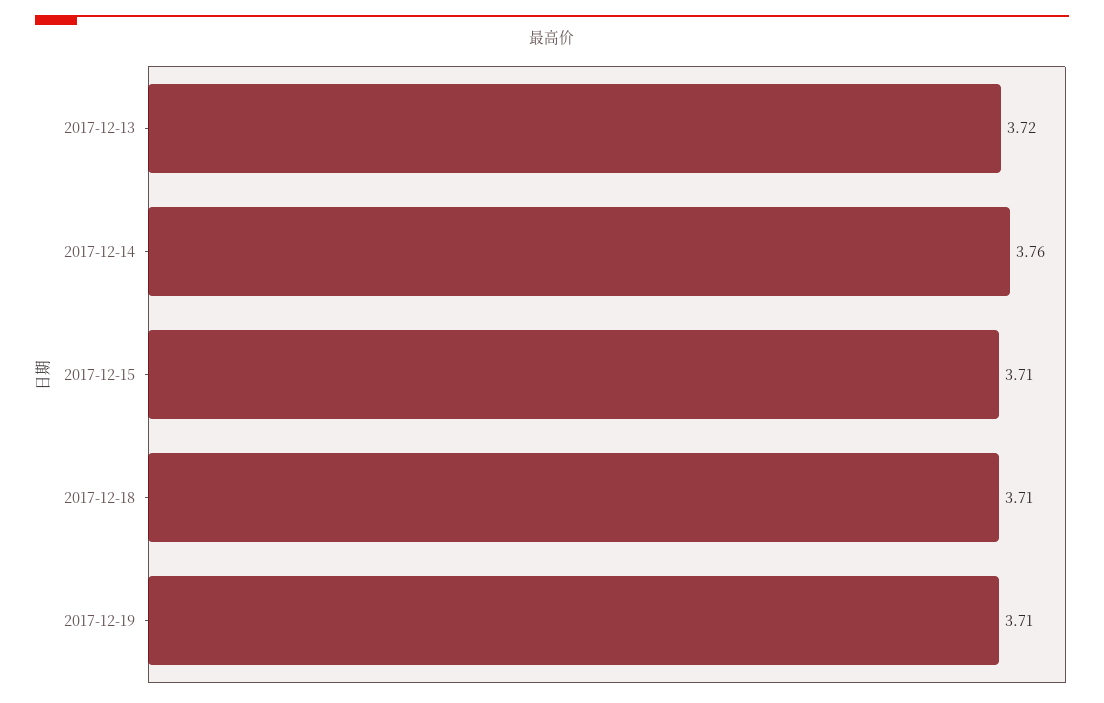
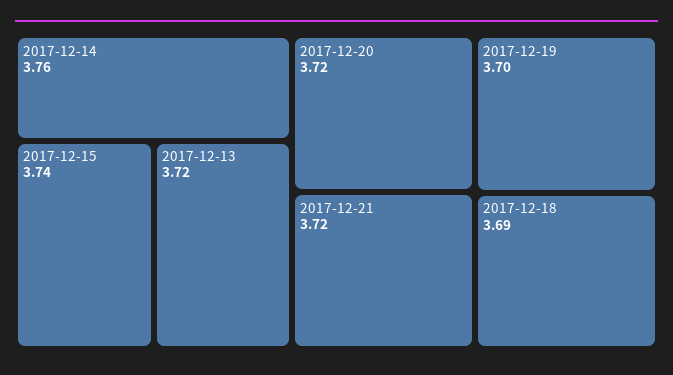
2017-12-15: 3.71 -> 3.74
2017-12-18: 3.71 -> 3.69
2017-12-19: 3.71 -> 3.7
2017-12-20: none -> 3.72
2017-12-21: none -> 3.72

